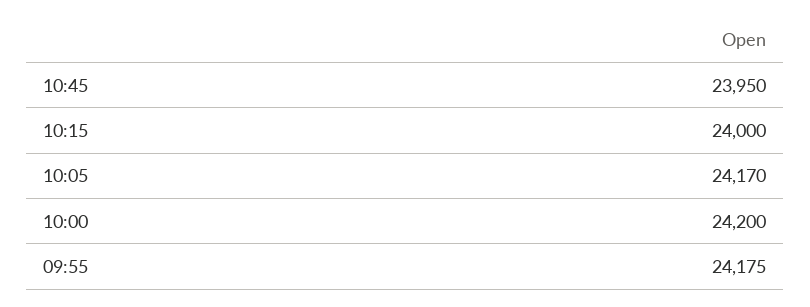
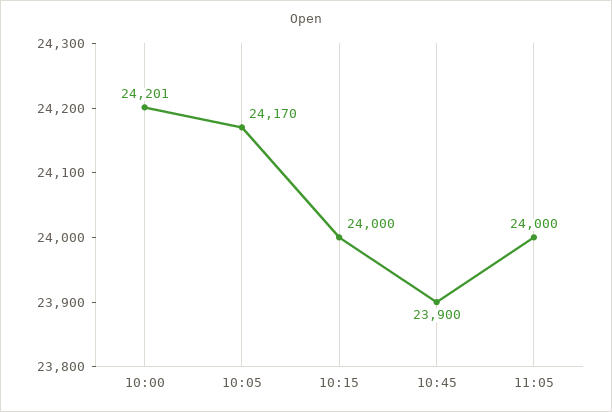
10:45: 23950 -> 23900
10:00: 24200 -> 24201
09:55: 24175 -> none
11:05: none -> 24000

